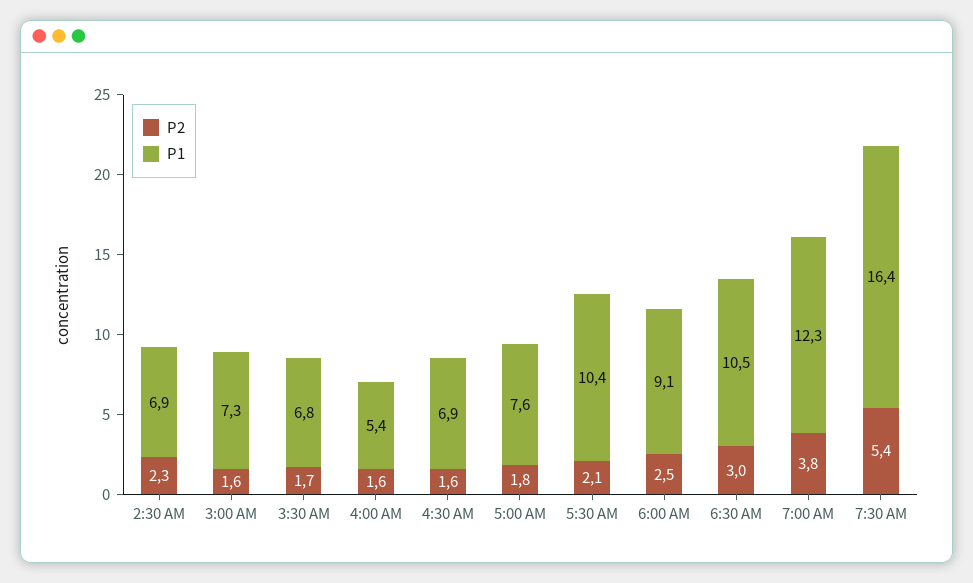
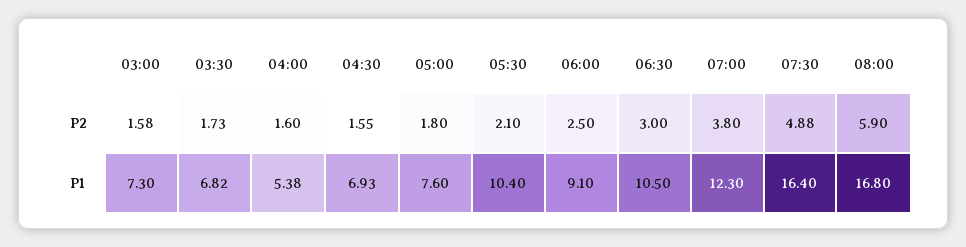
P2, 2:30 AM: 2.3 -> none
P1, 2:30 AM: 6.9 -> none
P2, 7:30 AM: 5.4 -> 4.88
P2, 08:00: none -> 5.9
P1, 08:00: none -> 16.8

